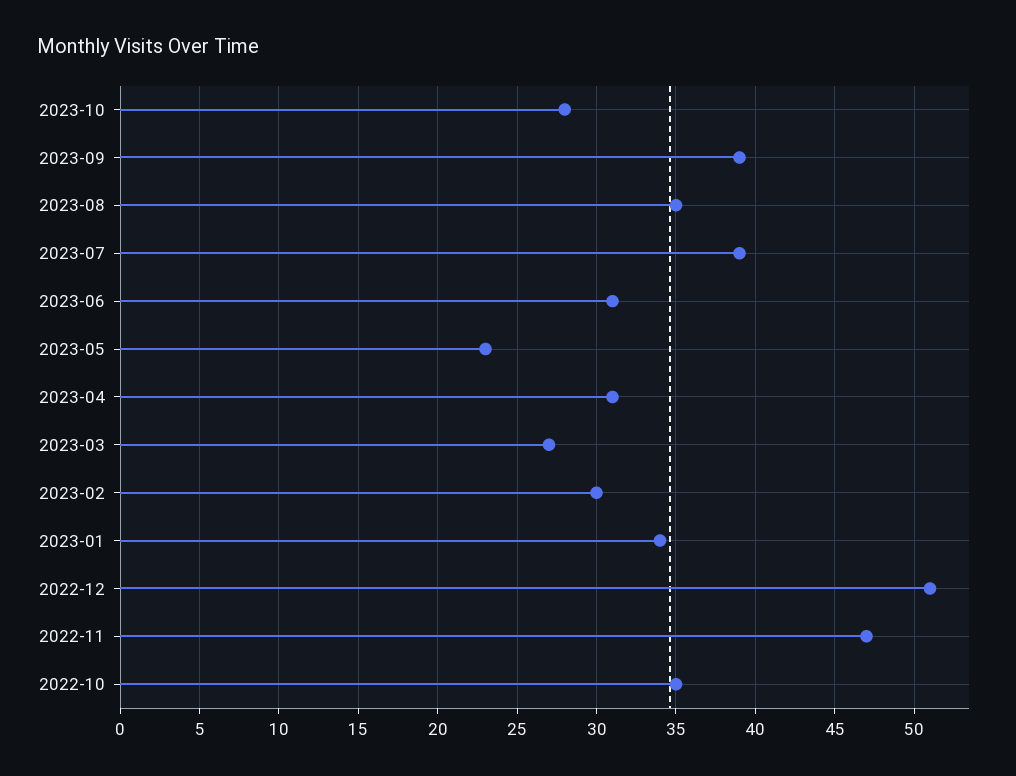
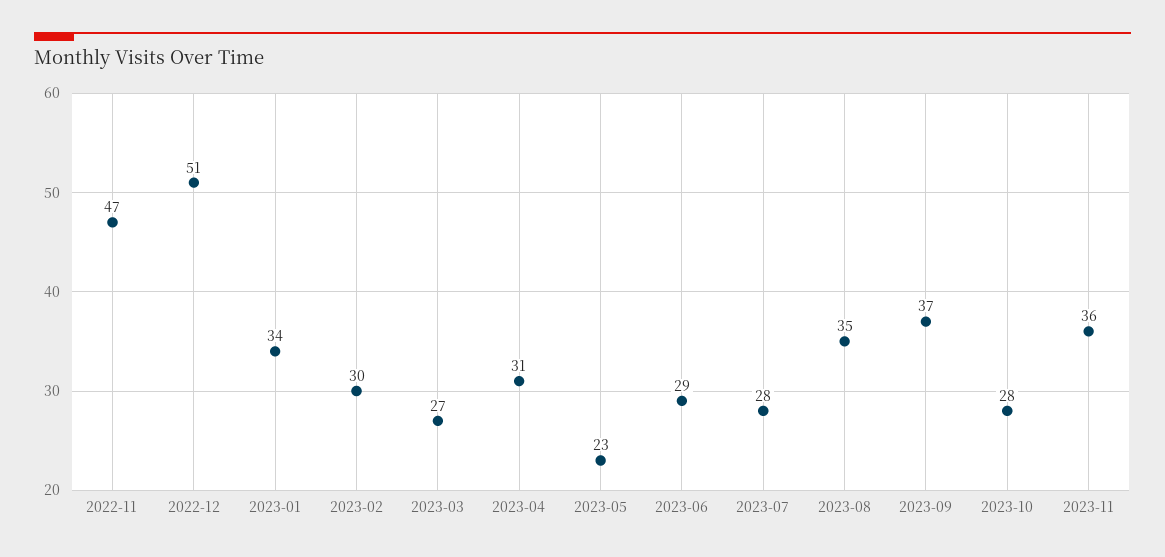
2023-09: 39 -> 37
2023-07: 39 -> 28
2023-06: 31 -> 29
2022-10: 35 -> none
2023-11: none -> 36

